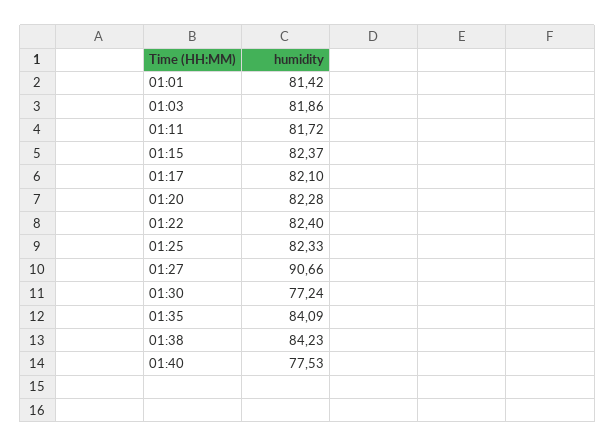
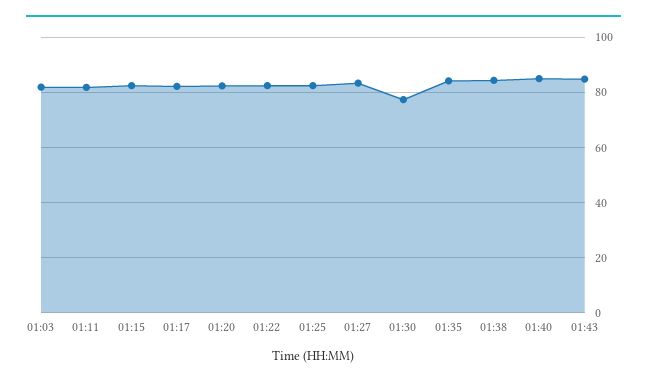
01:01: 81.42 -> none
01:27: 90.66 -> 82.5
01:40: 77.53 -> 85
01:43: none -> 85

